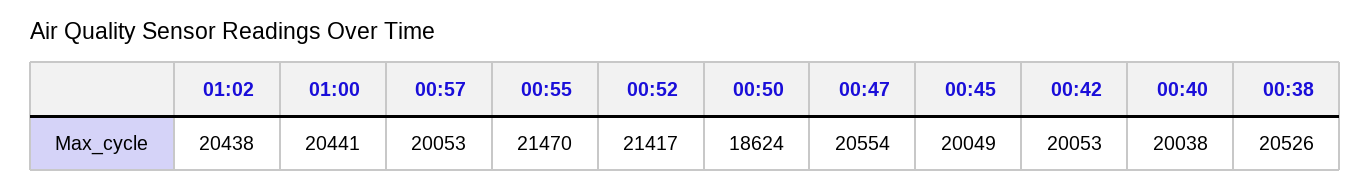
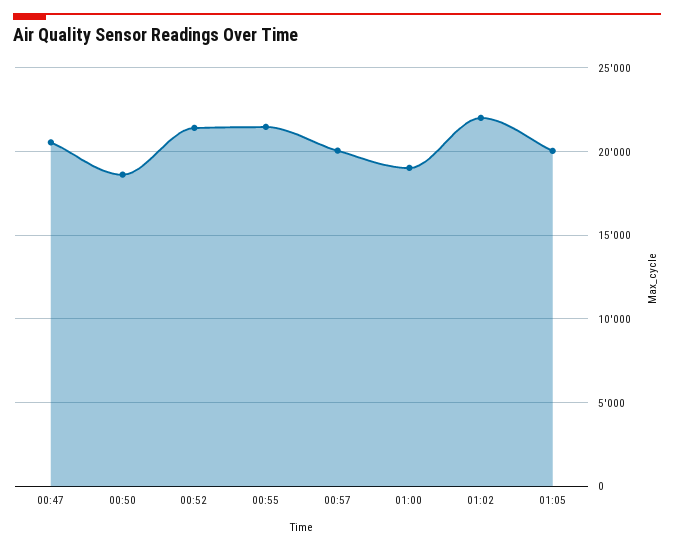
01:02: 20438 -> 22000
01:00: 20441 -> 19000
00:45: 20049 -> none
00:42: 20053 -> none
00:40: 20038 -> none
00:38: 20526 -> none
01:05: none -> 20000

